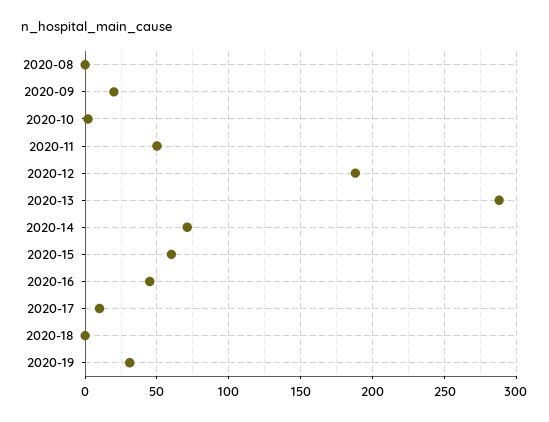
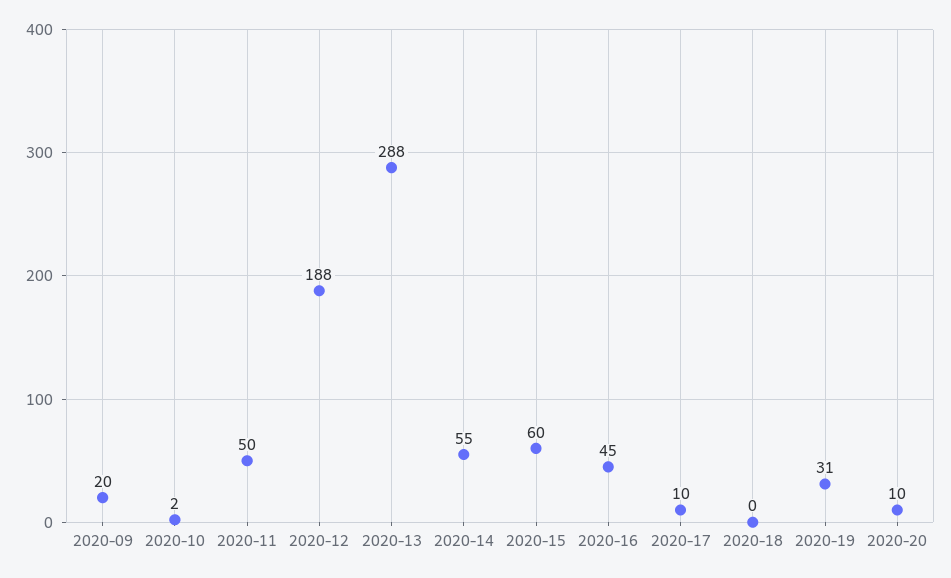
2020-08: 0 -> none
2020-14: 70 -> 55
2020-20: none -> 10

